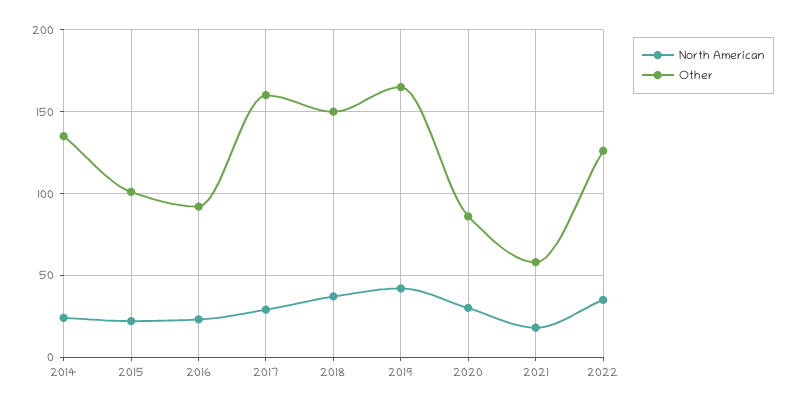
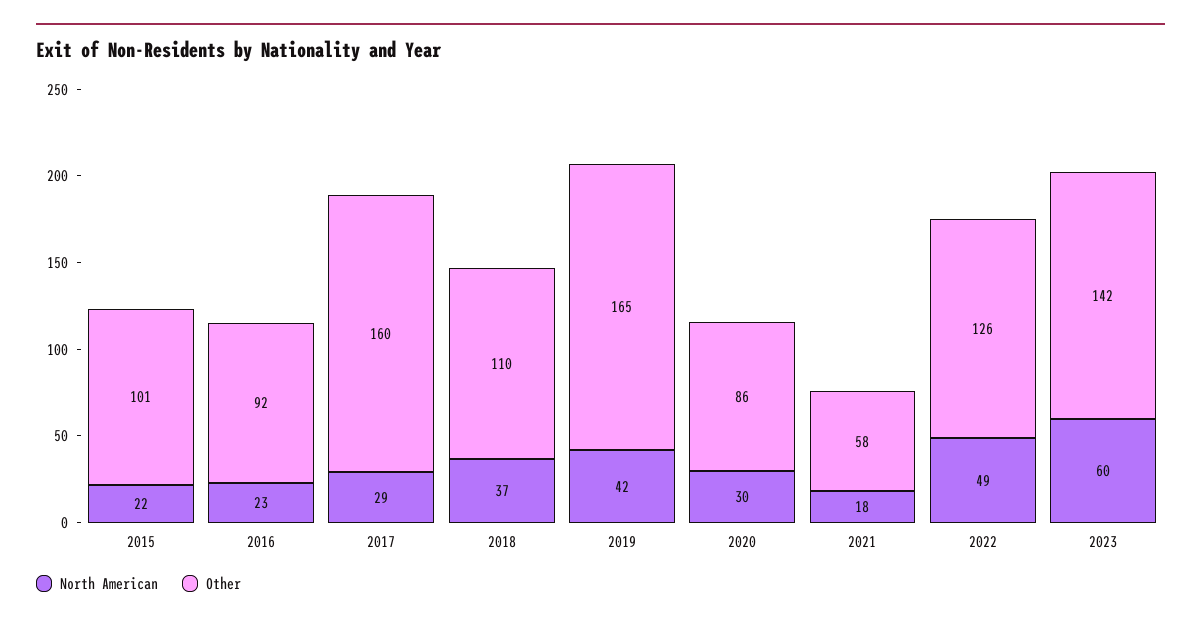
North American, 2014: 25 -> none
Other, 2014: 135 -> none
Other, 2018: 150 -> 110
North American, 2022: 35 -> 49
North American, 2023: none -> 60
Other, 2023: none -> 142

